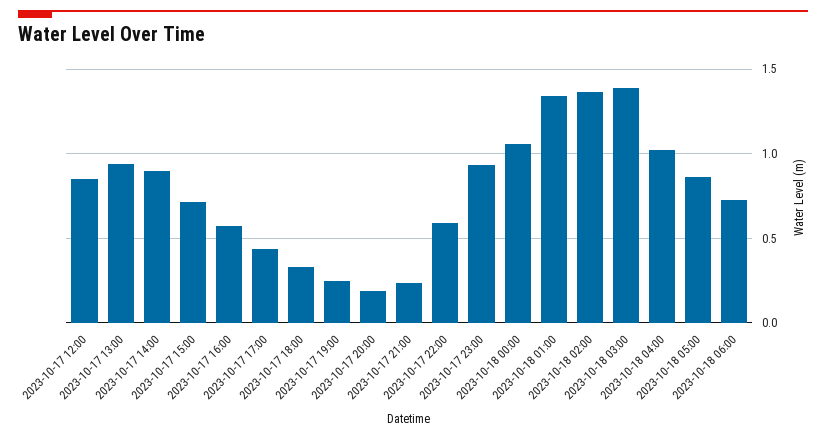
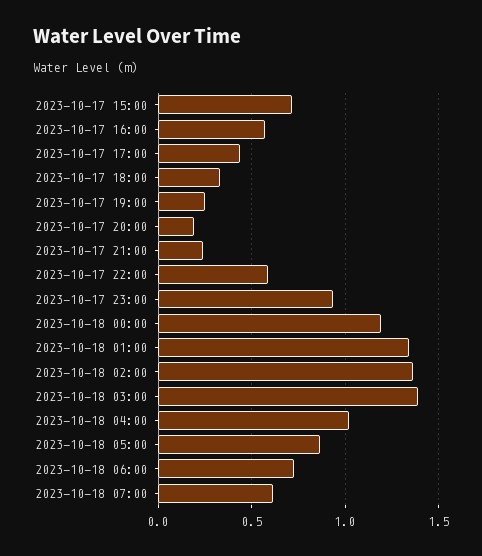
2023-10-17 12:00: 0.85 -> none
2023-10-17 13:00: 0.95 -> none
2023-10-17 14:00: 0.9 -> none
2023-10-18 00:00: 1.05 -> 1.2
2023-10-18 07:00: none -> 0.6

